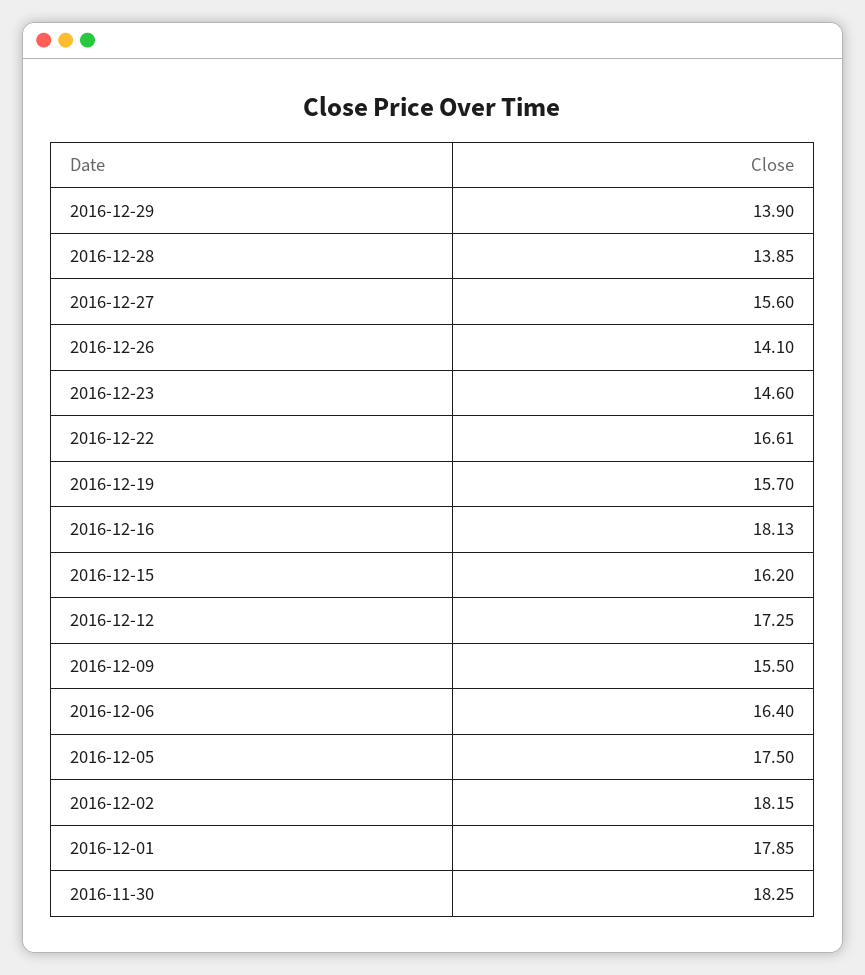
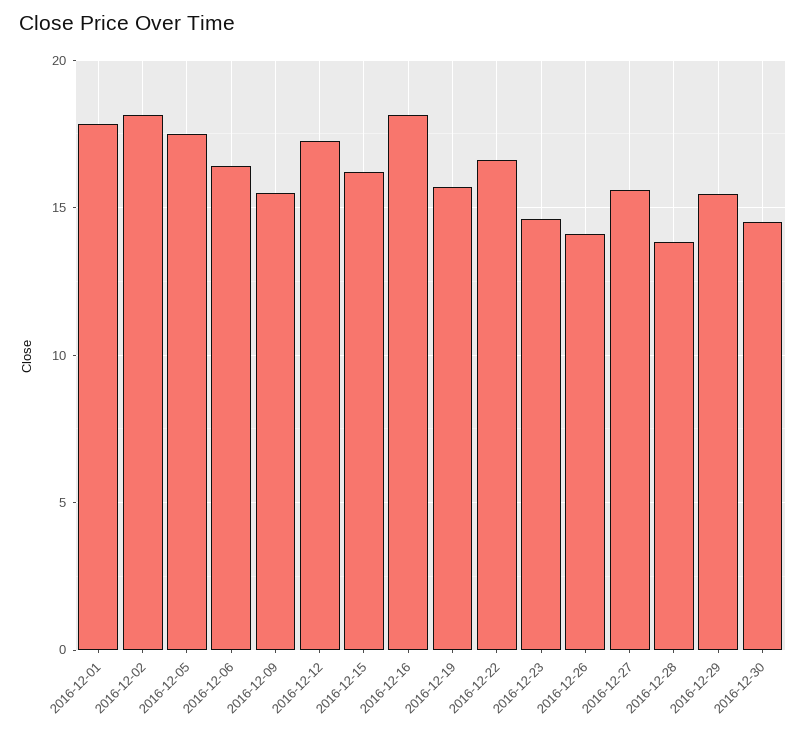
2016-12-29: 13.9 -> 15.5
2016-11-30: 18.25 -> none
2016-12-30: none -> 14.5

